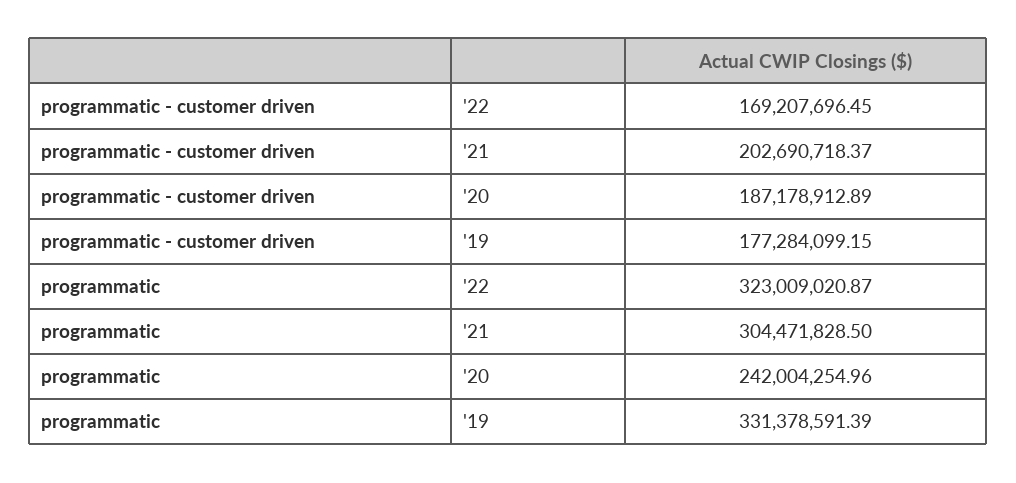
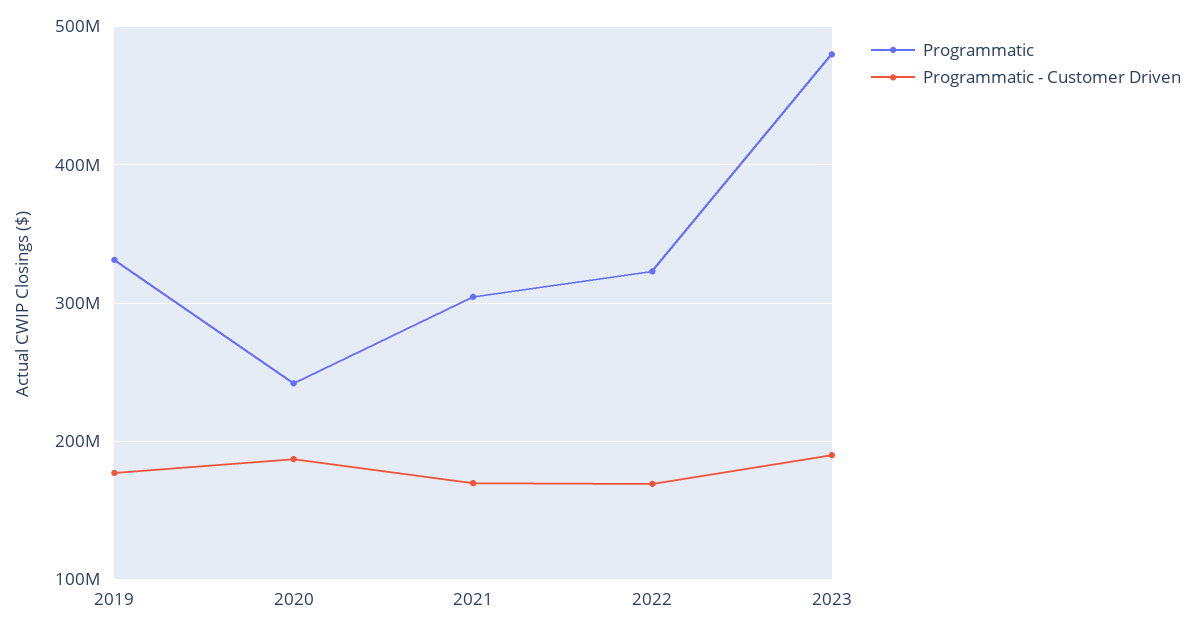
programmatic - customer driven, '21: 202690718.37 -> 170000000
programmatic, 2023: none -> 480000000
programmatic - customer driven, 2023: none -> 190000000

